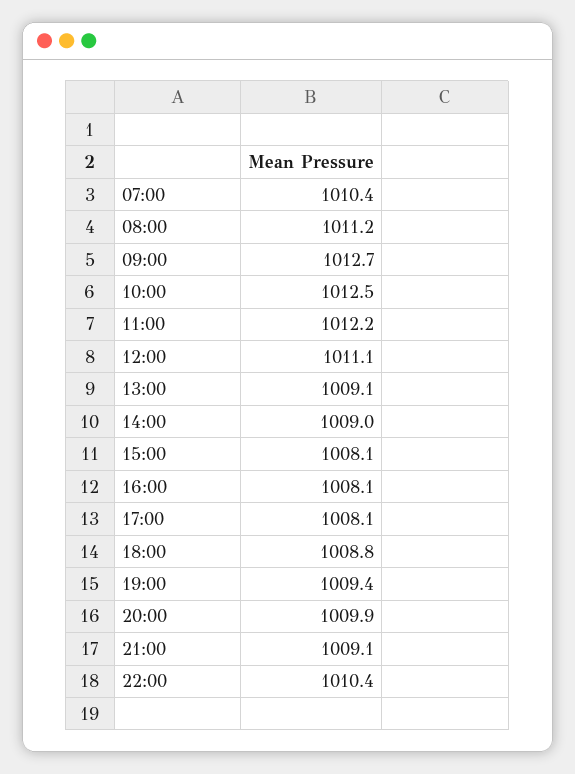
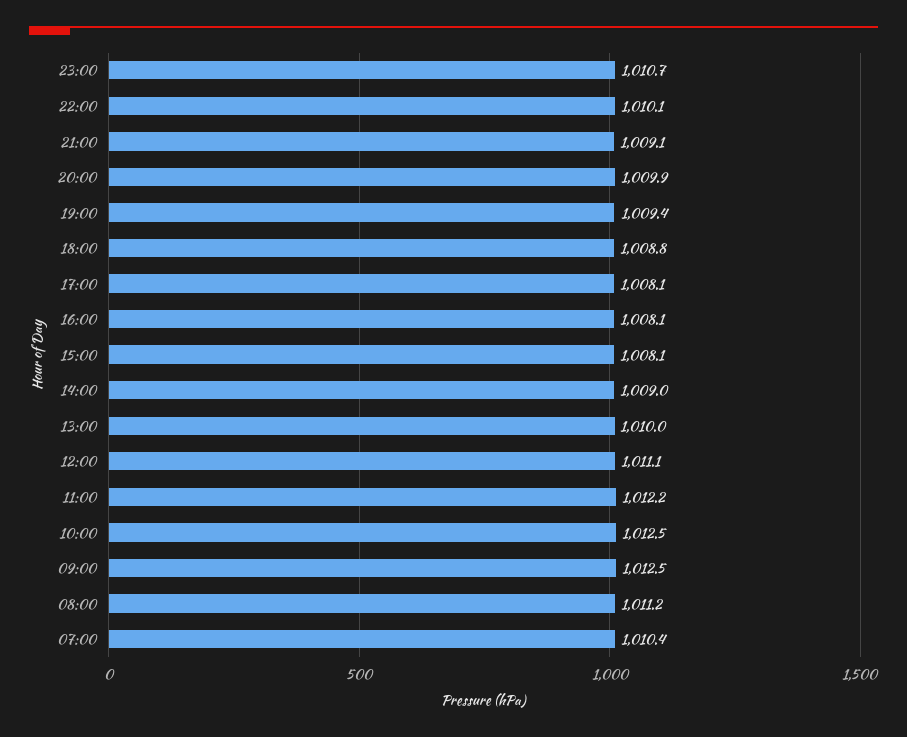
09:00: 1012.7 -> 1012.5
13:00: 1009.1 -> 1010
22:00: 1010.4 -> 1010.1
23:00: none -> 1010.7

